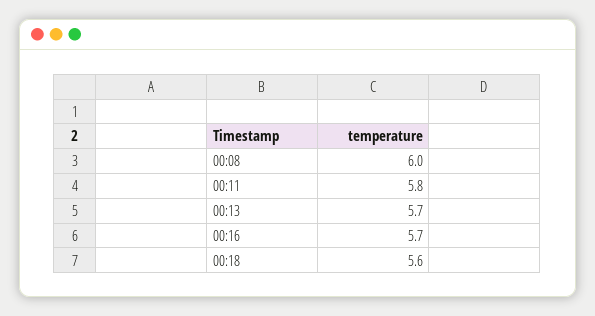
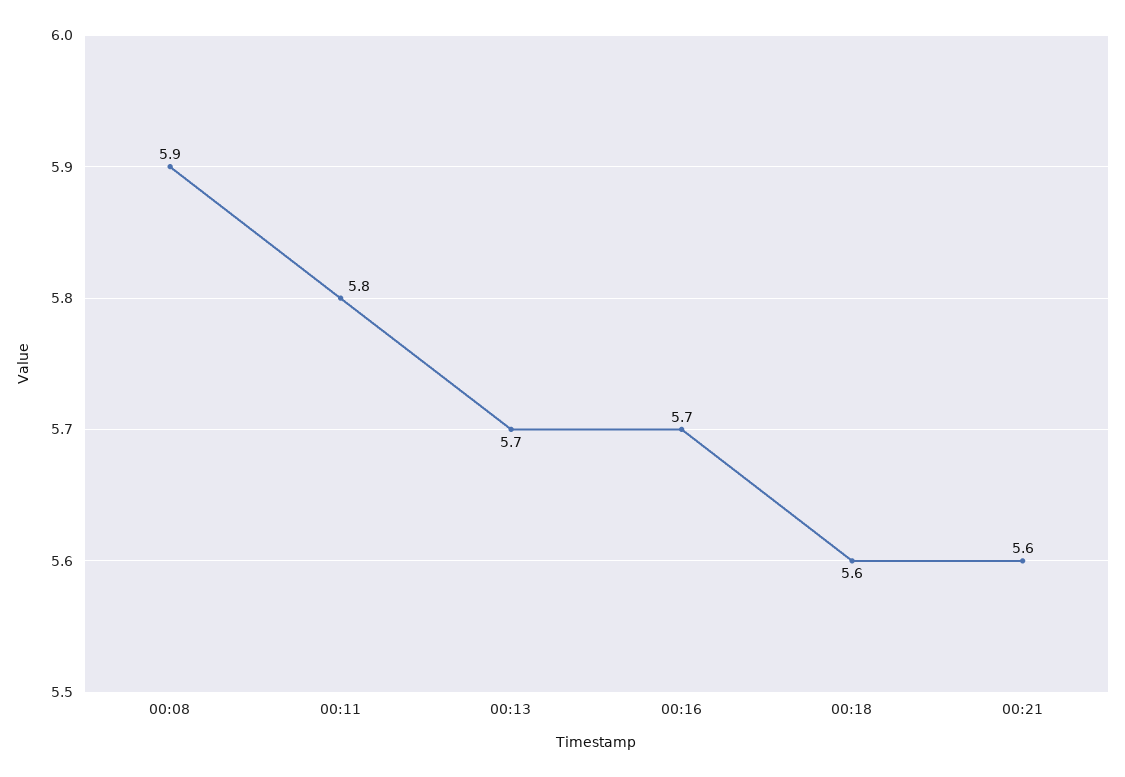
00:08: 6 -> 5.9
00:21: none -> 5.6

